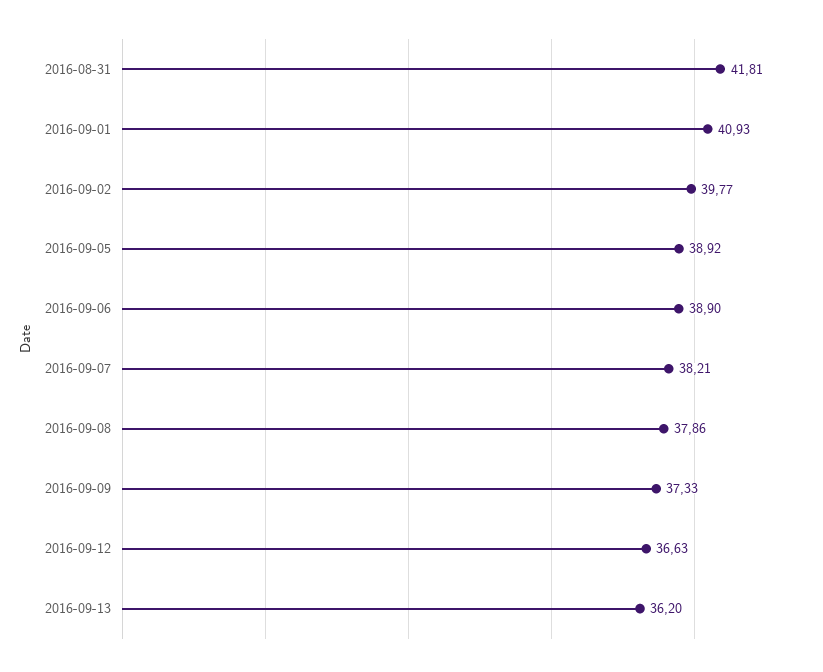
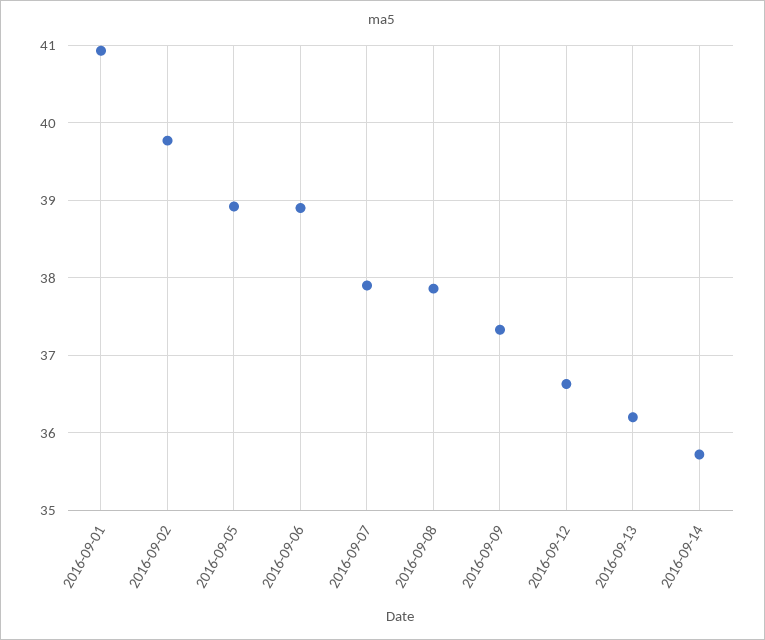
2016-08-31: 41.81 -> none
2016-09-07: 38.21 -> 37.9
2016-09-14: none -> 35.7

